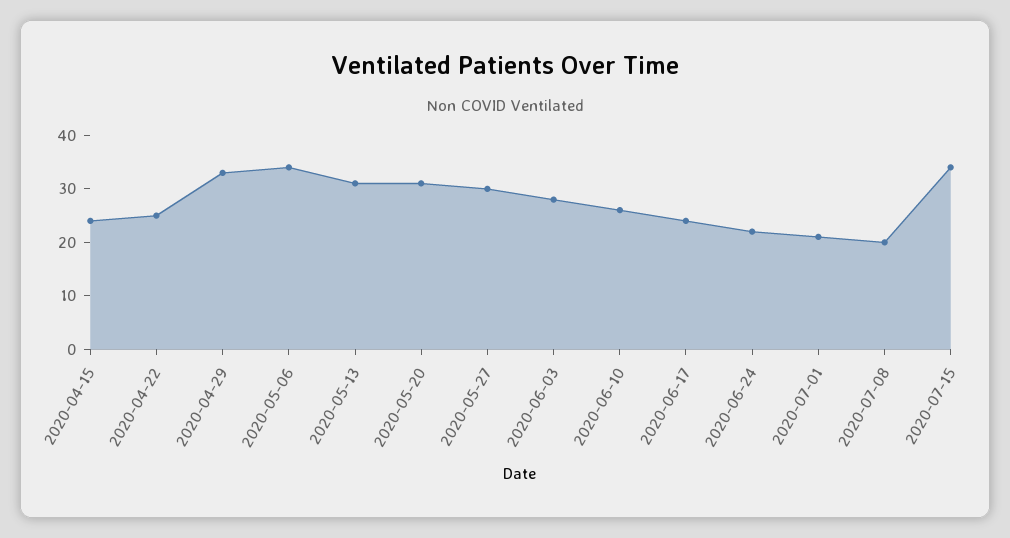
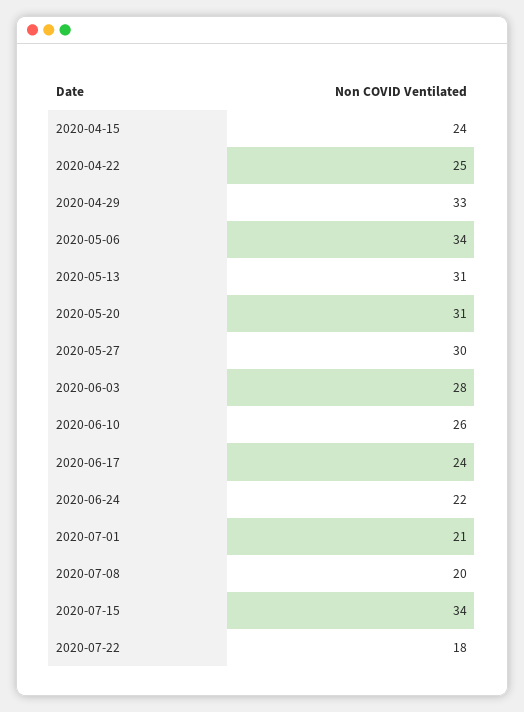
2020-07-22: none -> 18

